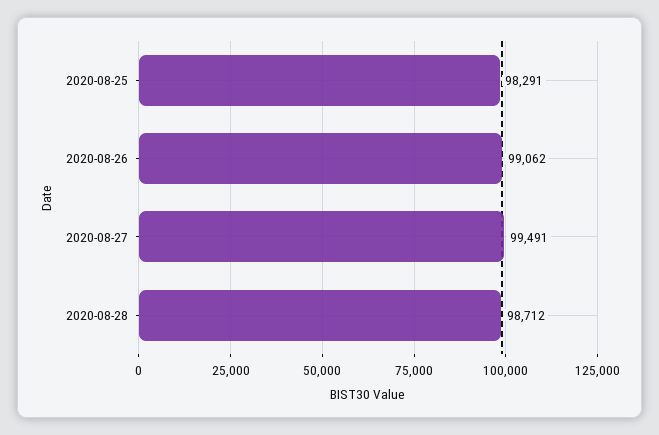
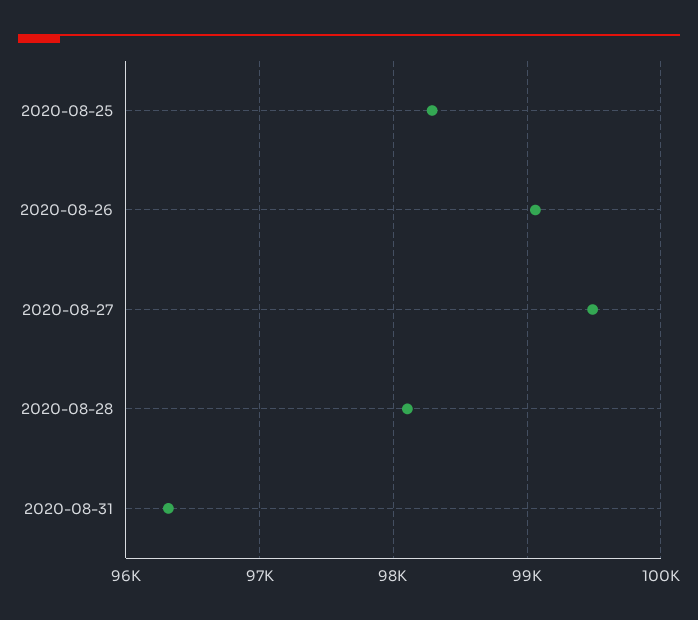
2020-08-28: 98712 -> 98100
2020-08-31: none -> 96300

